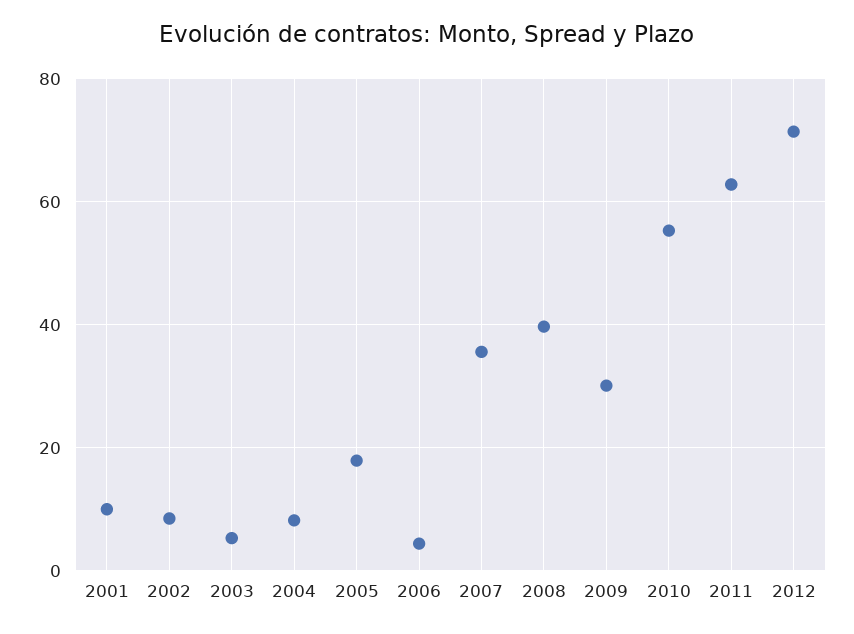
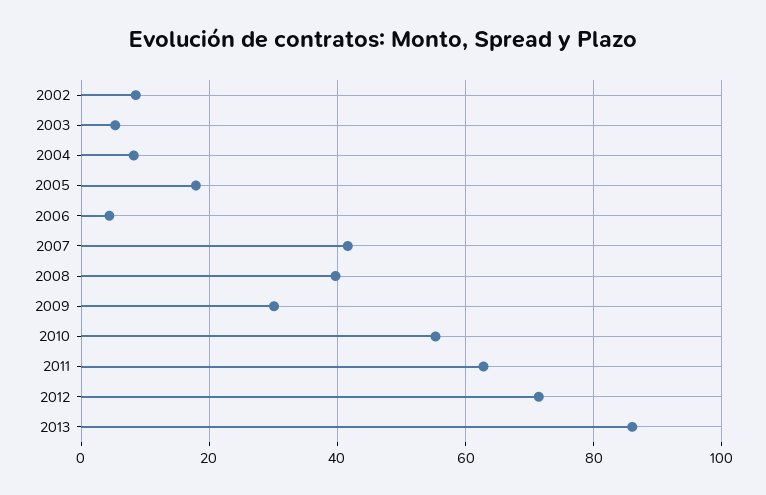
2001: 10 -> none
2007: 36 -> 42
2013: none -> 86

